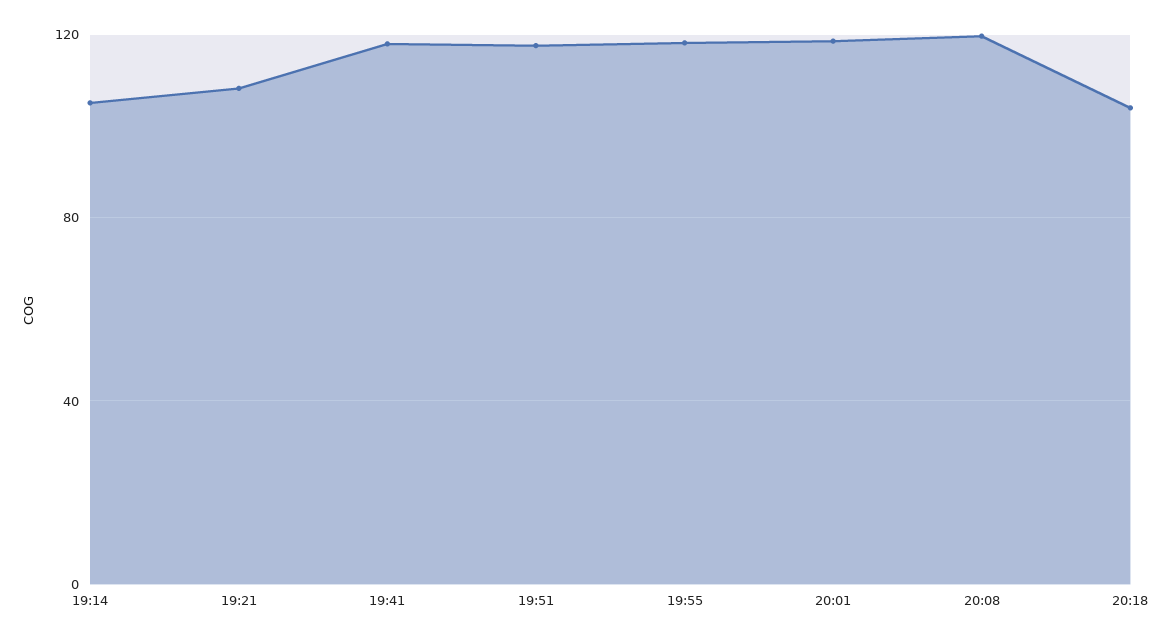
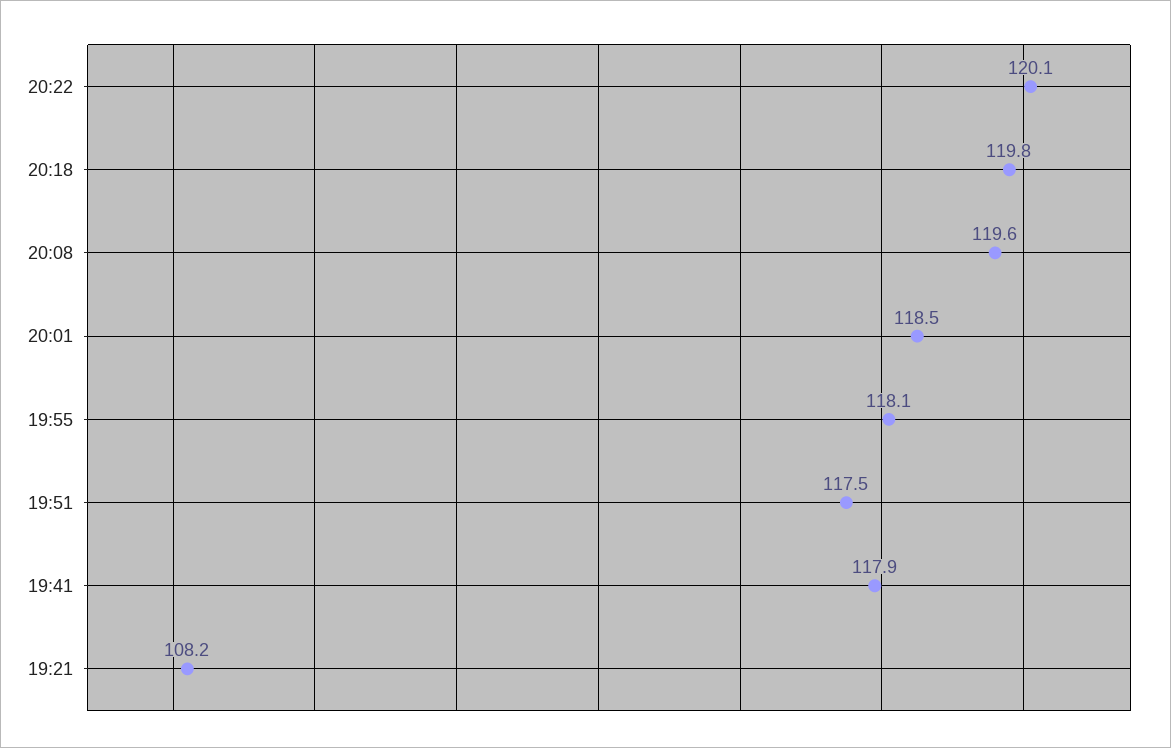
19:14: 105 -> none
20:18: 105 -> 119.8
20:22: none -> 120.1

